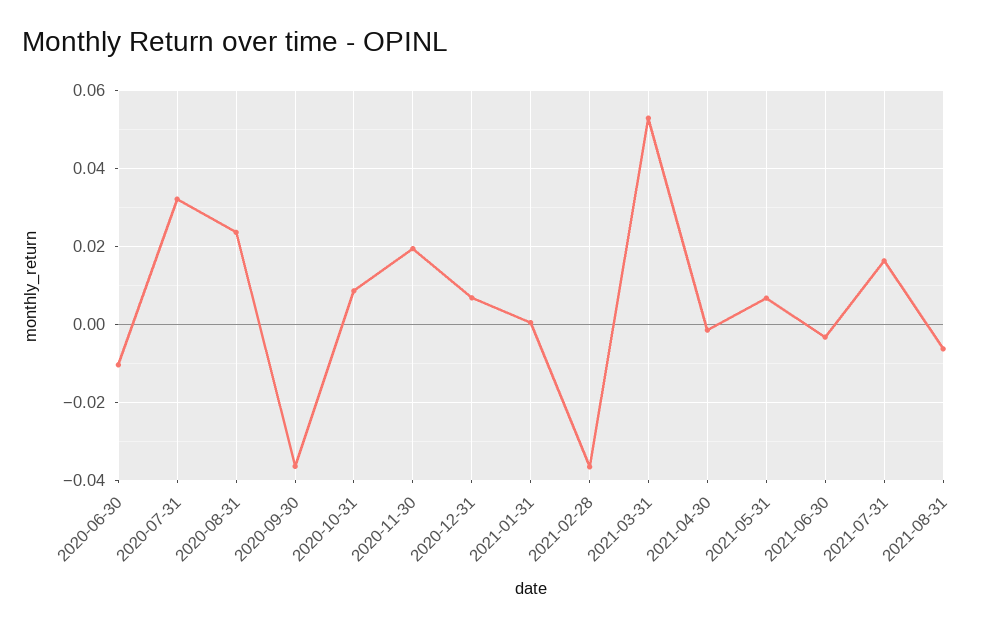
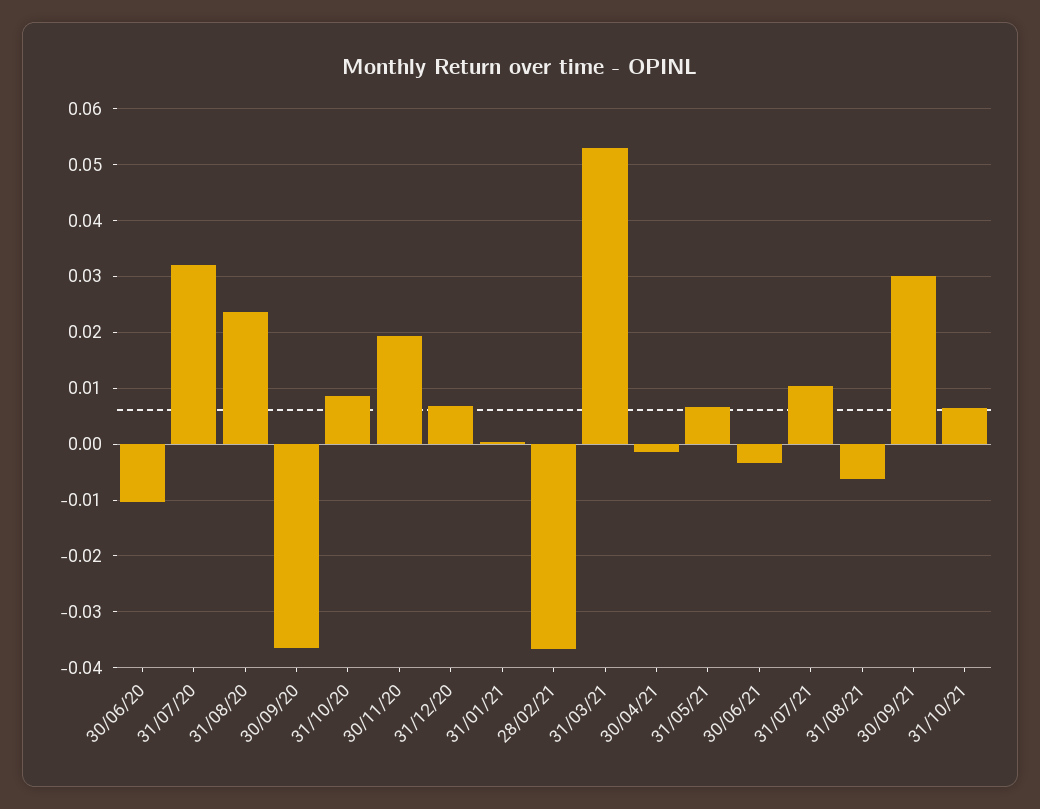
2021-07-31: 0.016 -> 0.01
30/09/21: none -> 0.03
31/10/21: none -> 0.006

